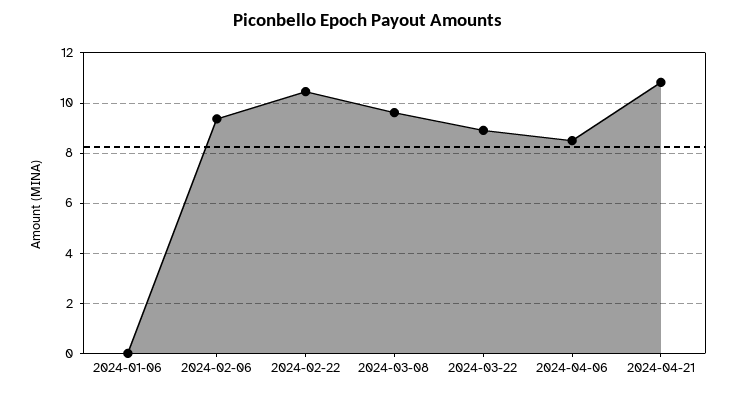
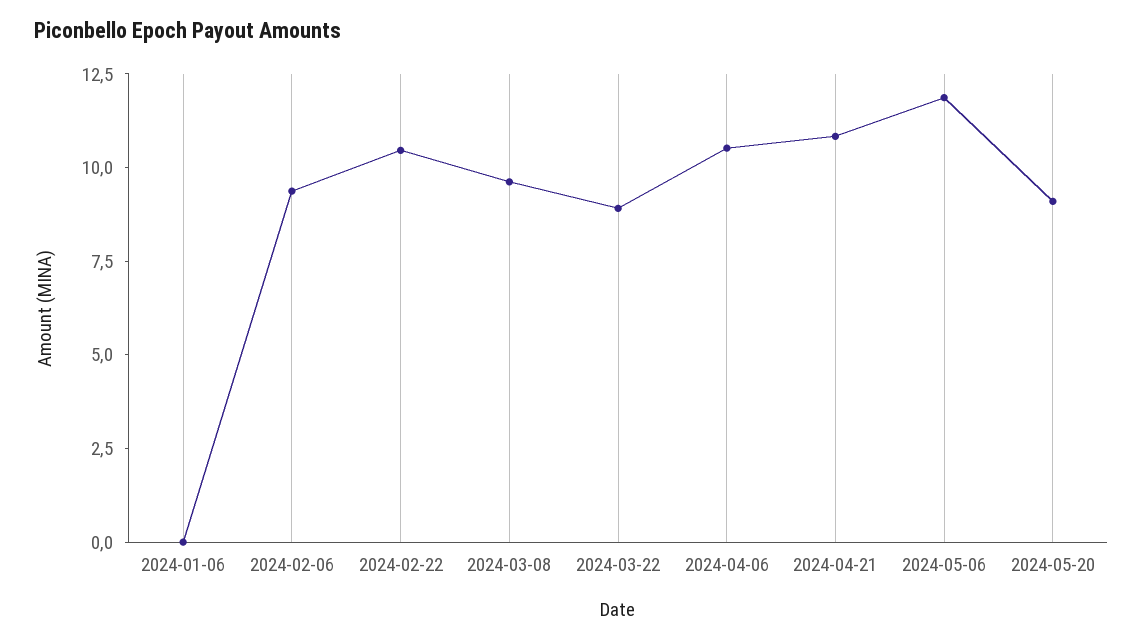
2024-04-06: 8.5 -> 10.5
2024-05-06: none -> 12
2024-05-20: none -> 9

